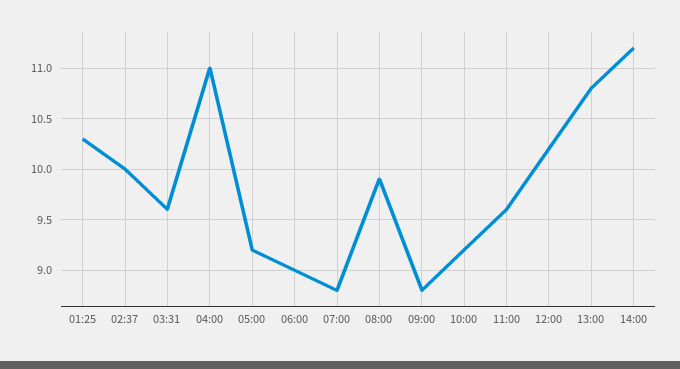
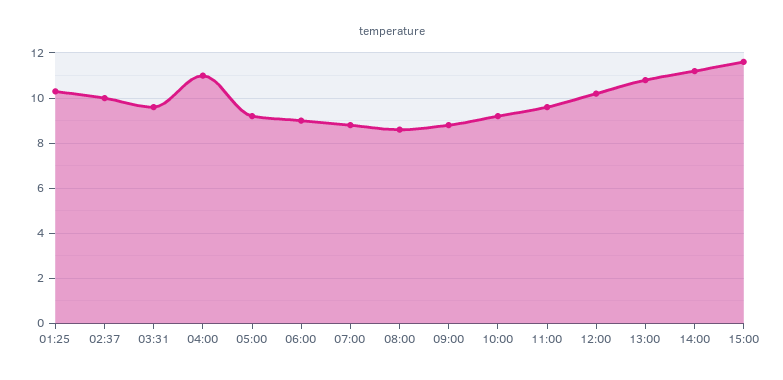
08:00: 9.9 -> 8.5
15:00: none -> 11.5

